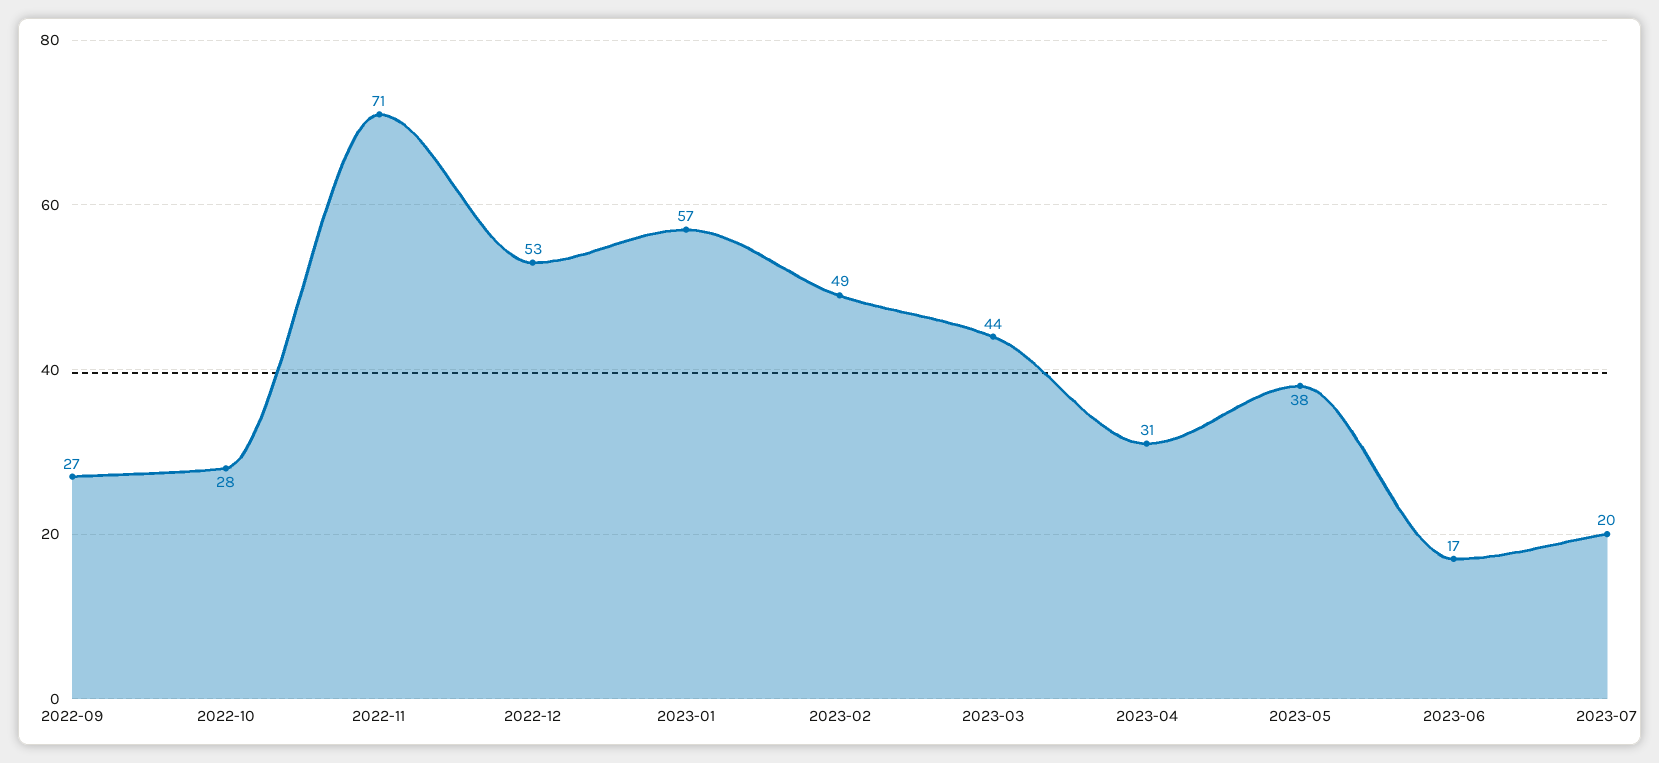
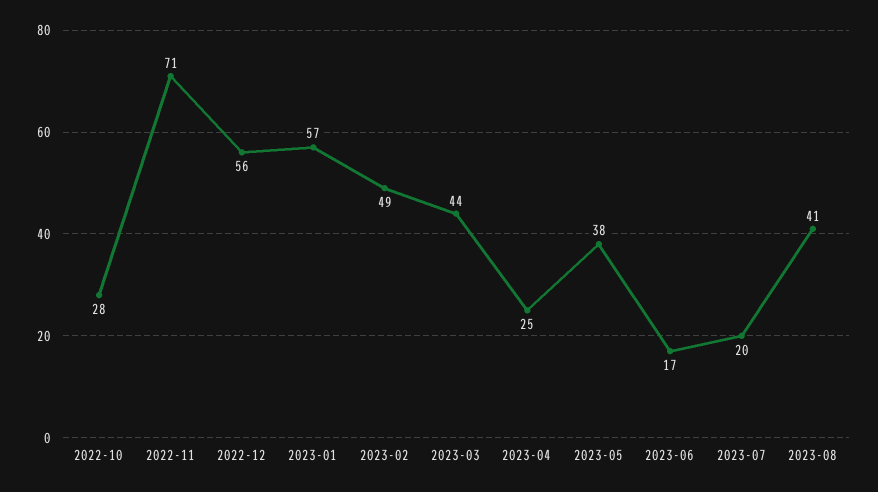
2022-09: 27 -> none
2022-12: 53 -> 56
2023-04: 31 -> 25
2023-08: none -> 41

